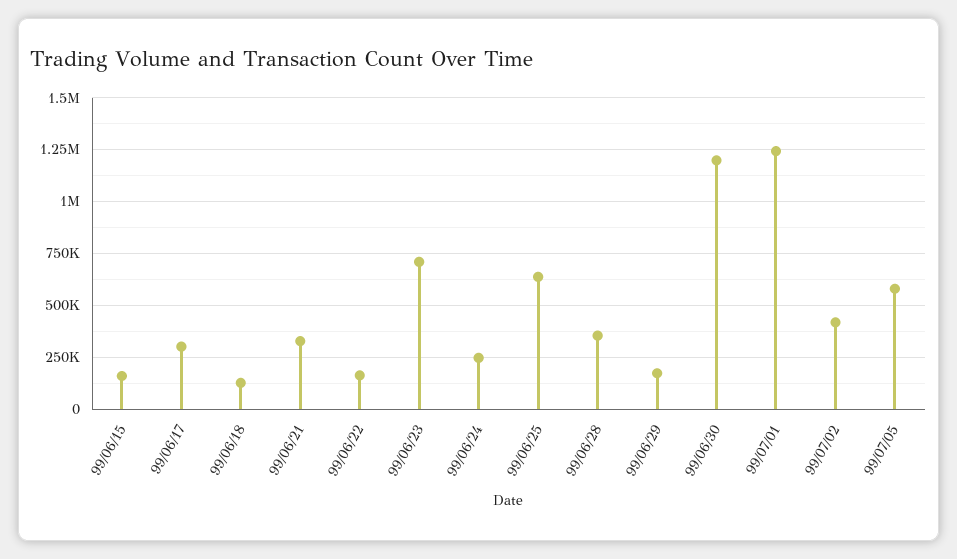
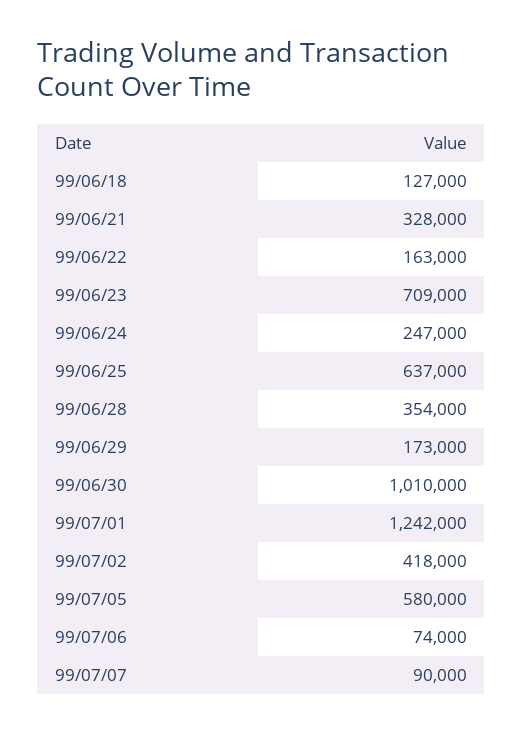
99/06/15: 150000 -> none
99/06/17: 300000 -> none
99/06/30: 1200000 -> 1010000
99/07/06: none -> 74000
99/07/07: none -> 90000

